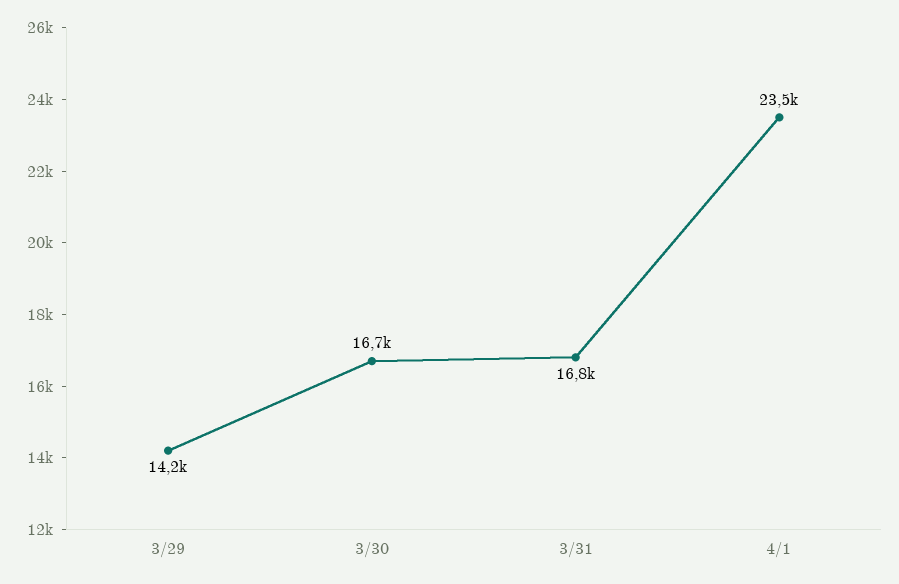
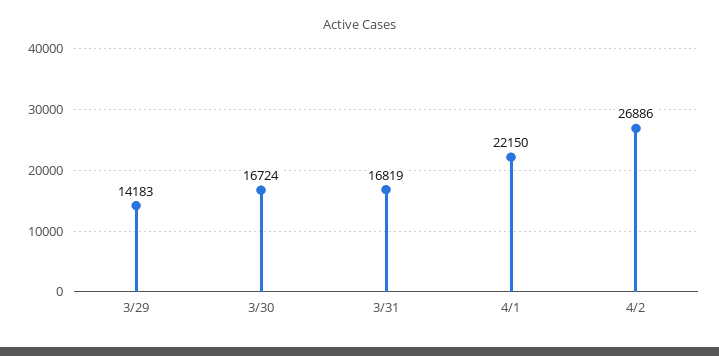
4/1: 23500 -> 22150
4/2: none -> 26886

